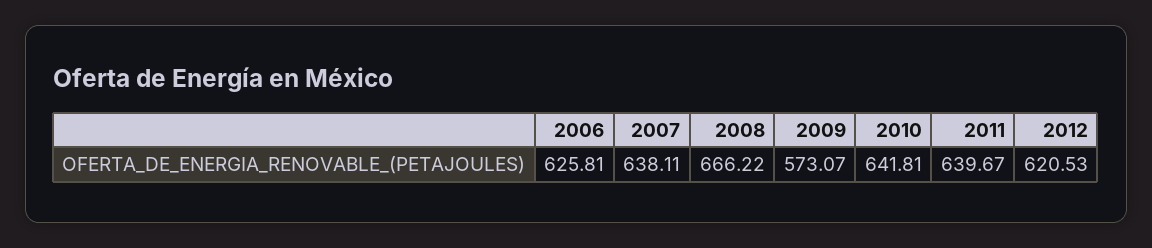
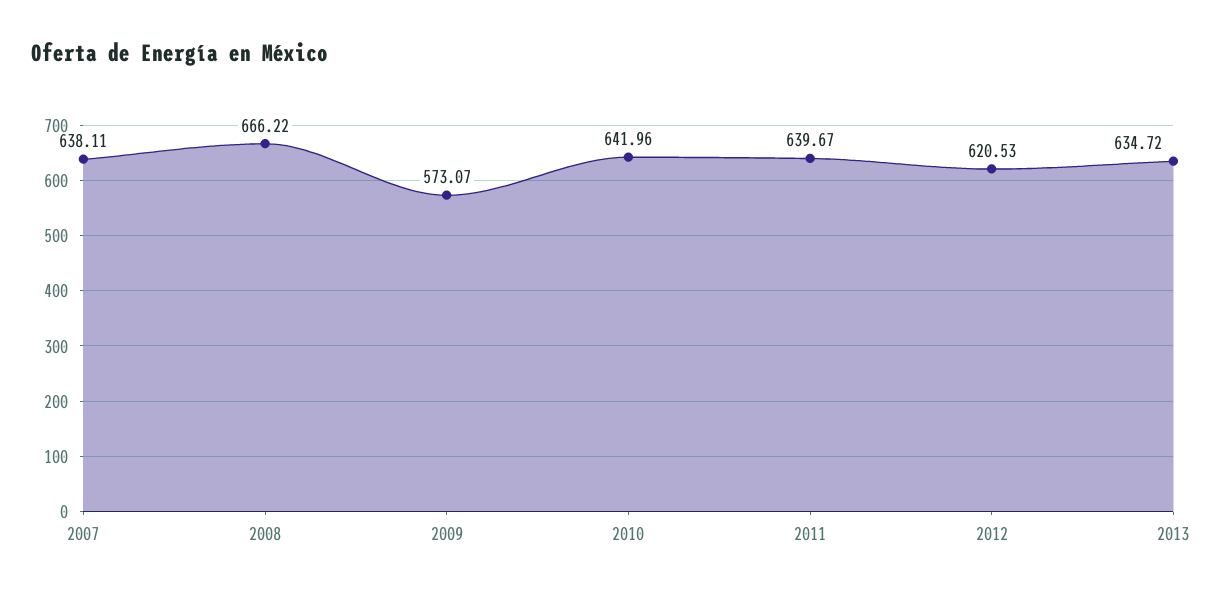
2006: 625.81 -> none
2010: 641.81 -> 641.96
2013: none -> 634.72

